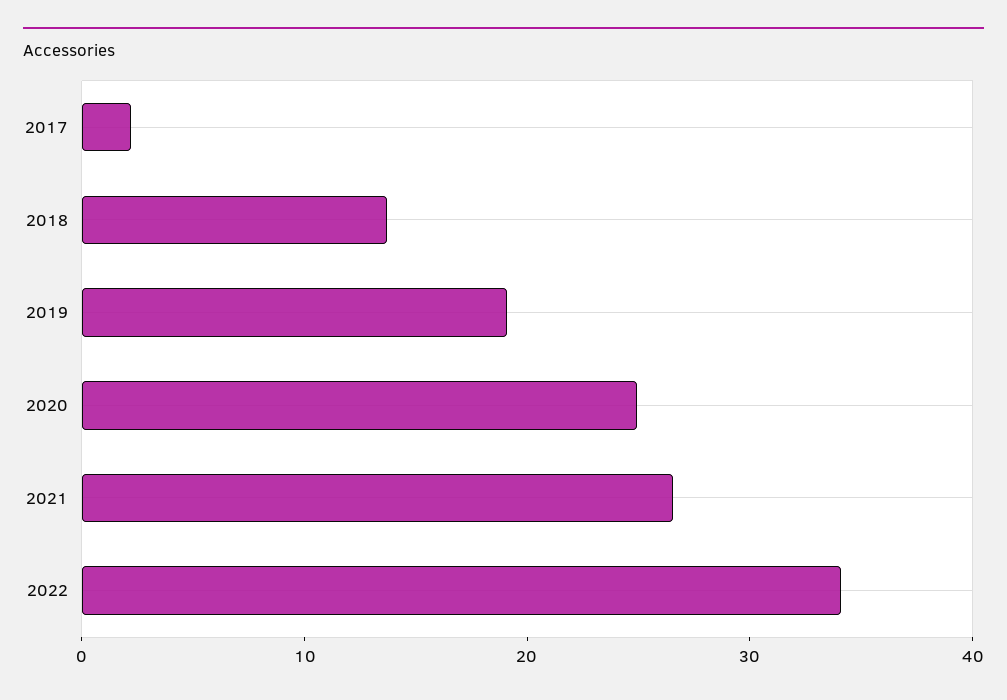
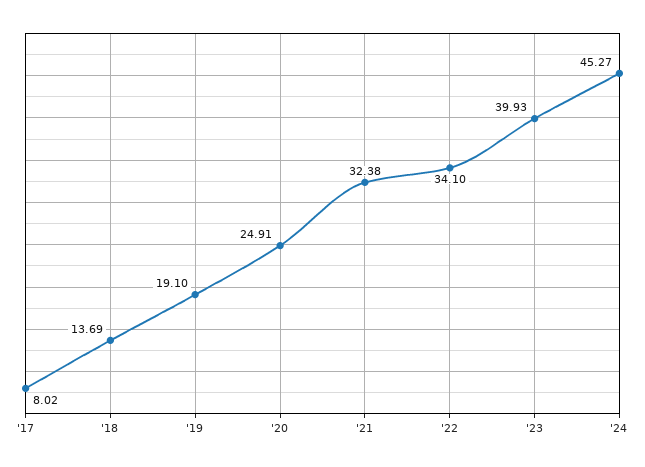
2017: 2 -> 8.02
2021: 26 -> 32.38
'23: none -> 39.93
'24: none -> 45.27

